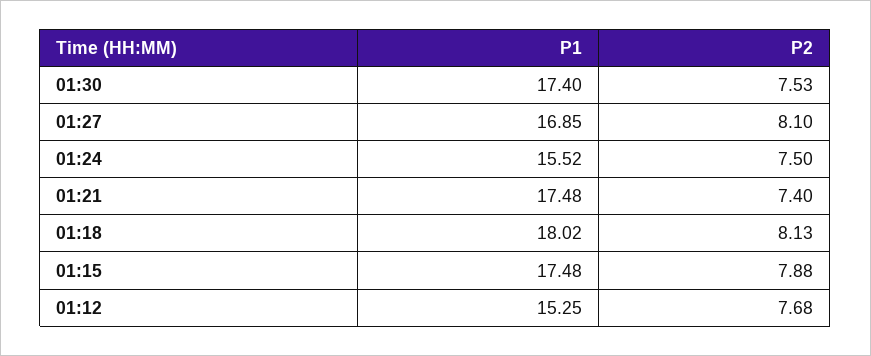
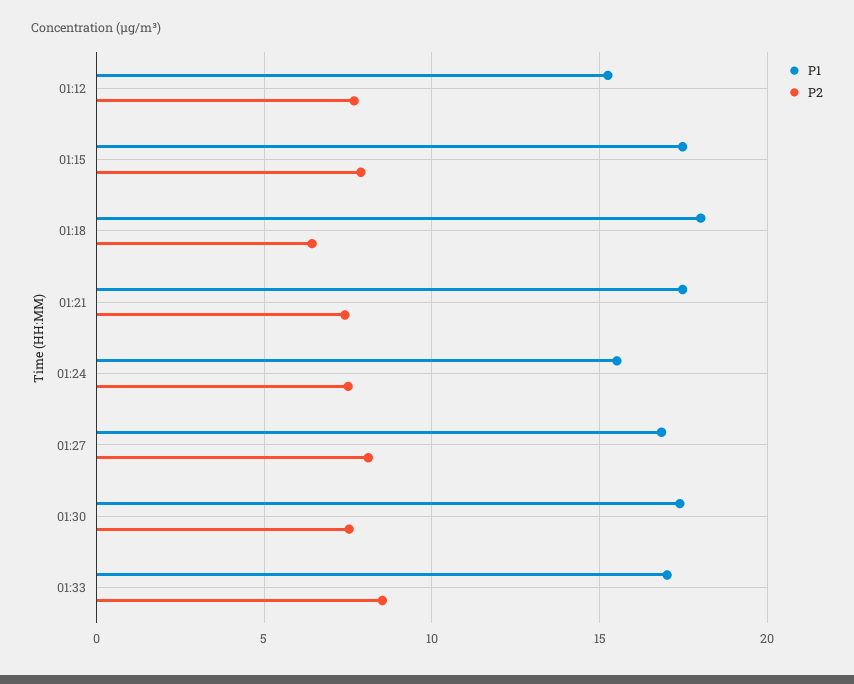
P2, 01:18: 8.13 -> 6.5
P1, 01:33: none -> 17
P2, 01:33: none -> 8.5

